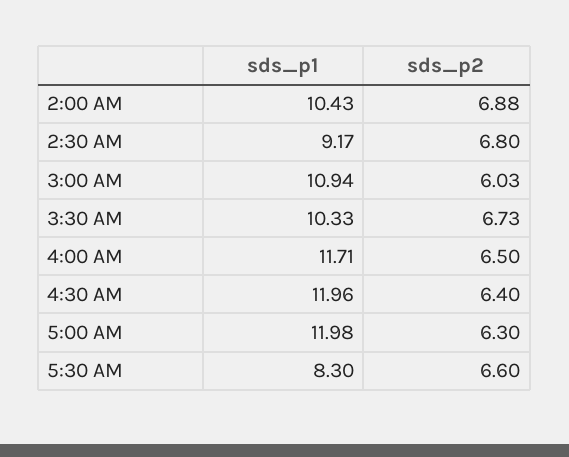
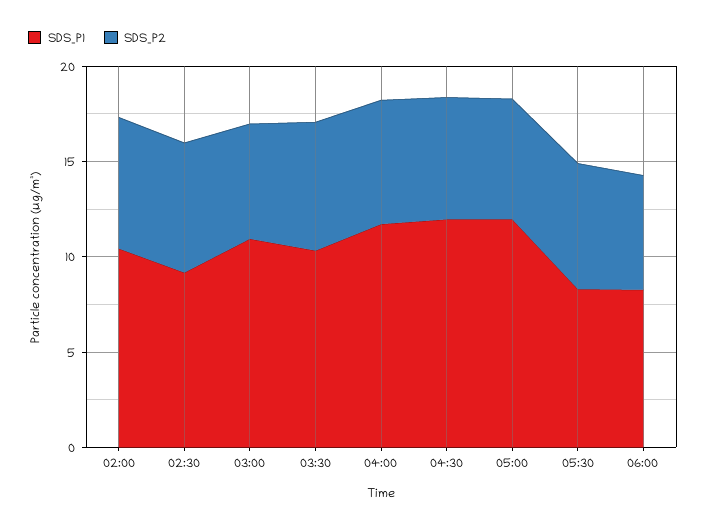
sds_p1, 06:00: none -> 8
sds_p2, 06:00: none -> 6

